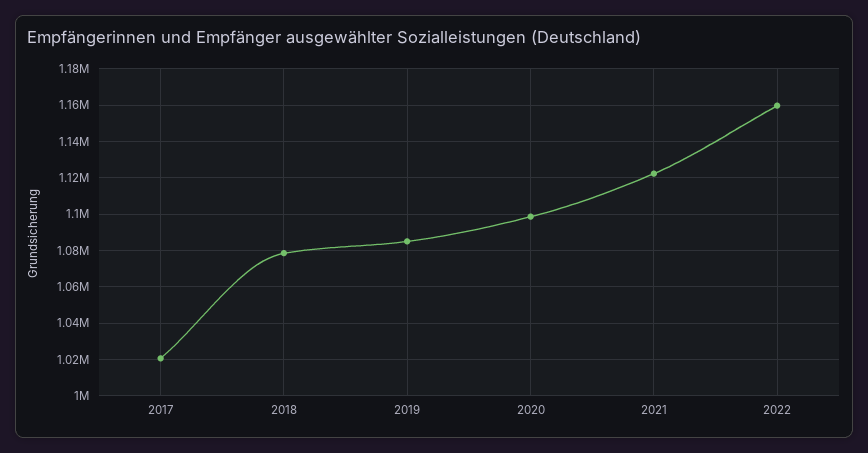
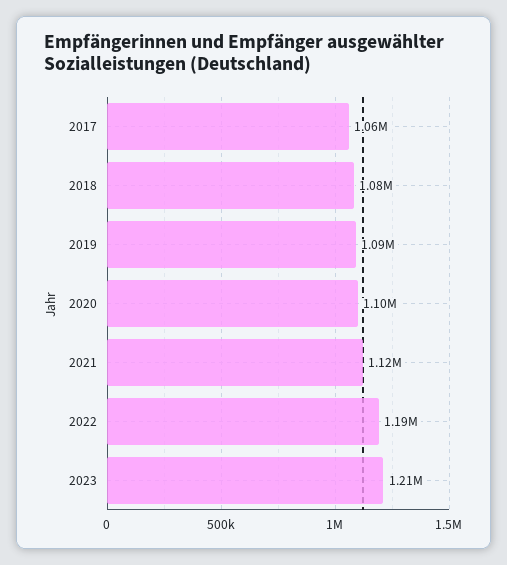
2017: 1020000 -> 1060000
2022: 1160000 -> 1190000
2023: none -> 1210000

